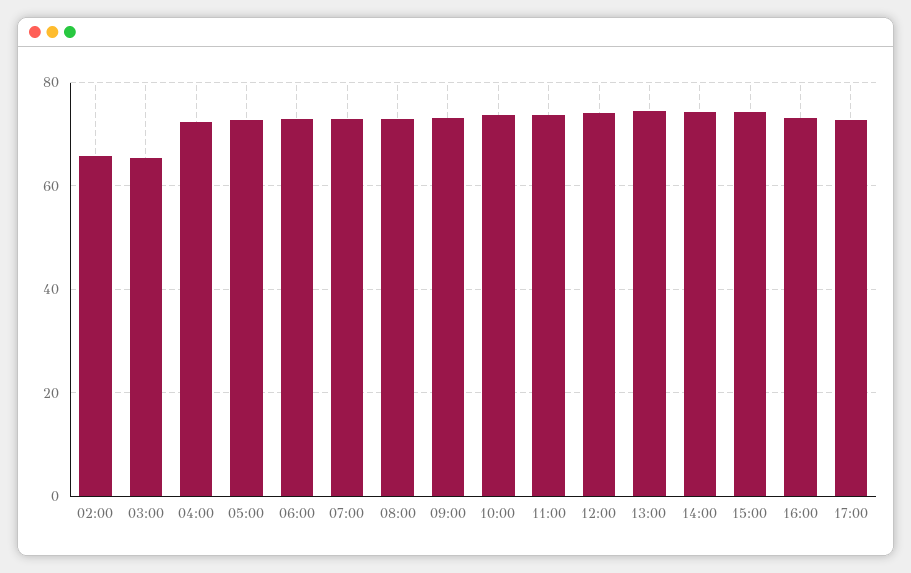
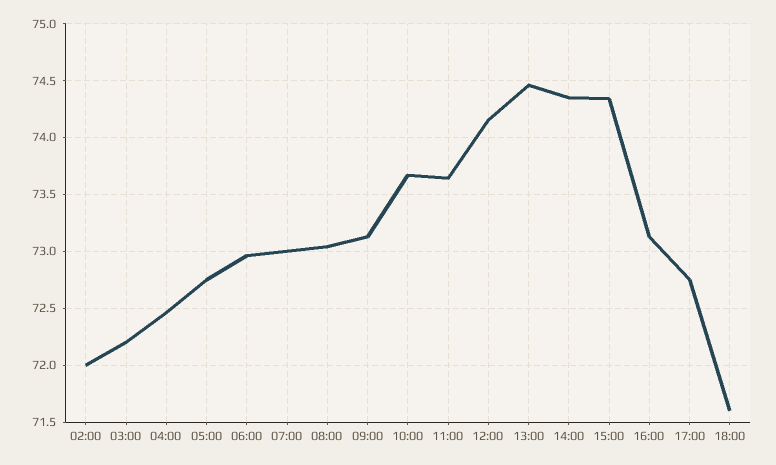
02:00: 66 -> 72
03:00: 66 -> 72.2
18:00: none -> 71.6

